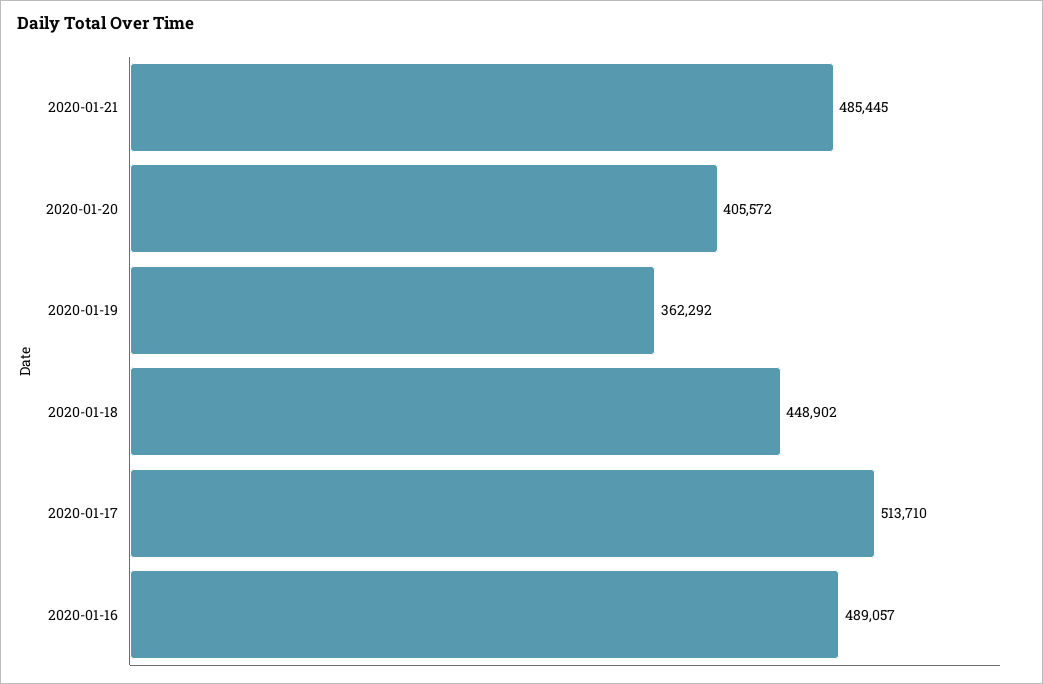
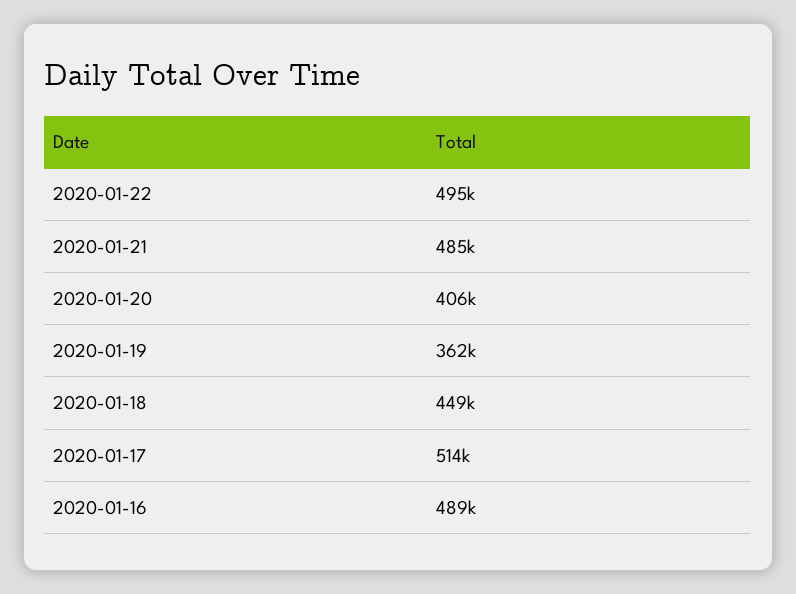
2020-01-22: none -> 495000

